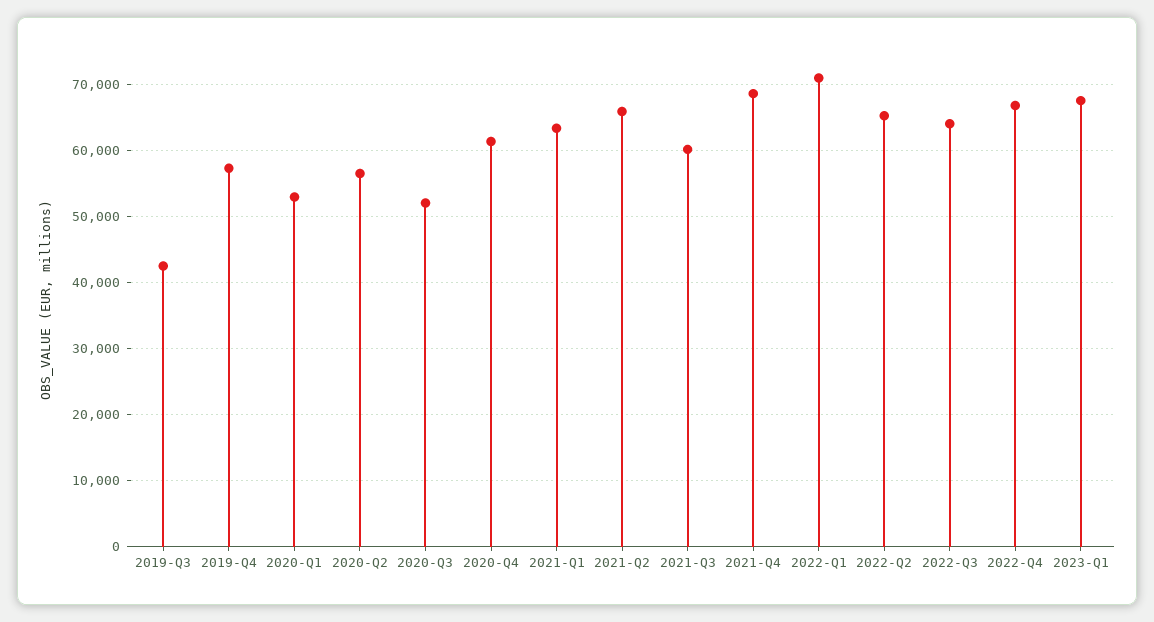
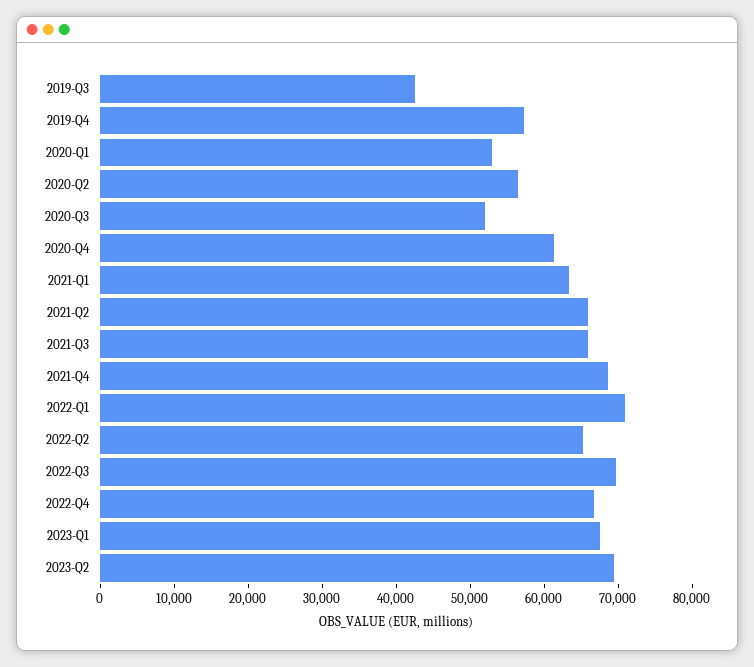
2021-Q3: 60000 -> 66000
2022-Q3: 64000 -> 70000
2023-Q2: none -> 70000

